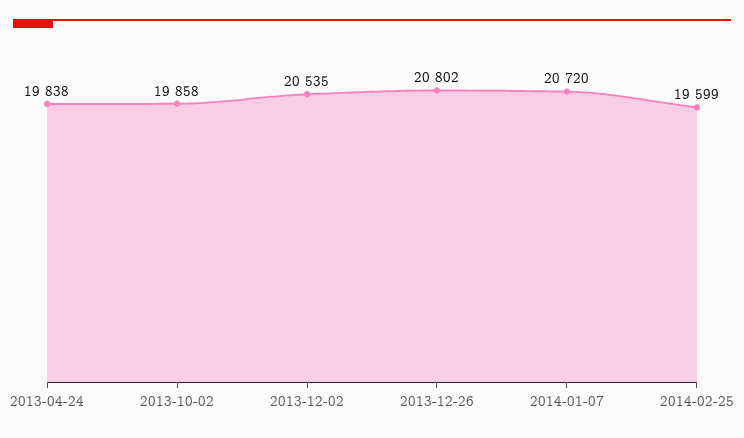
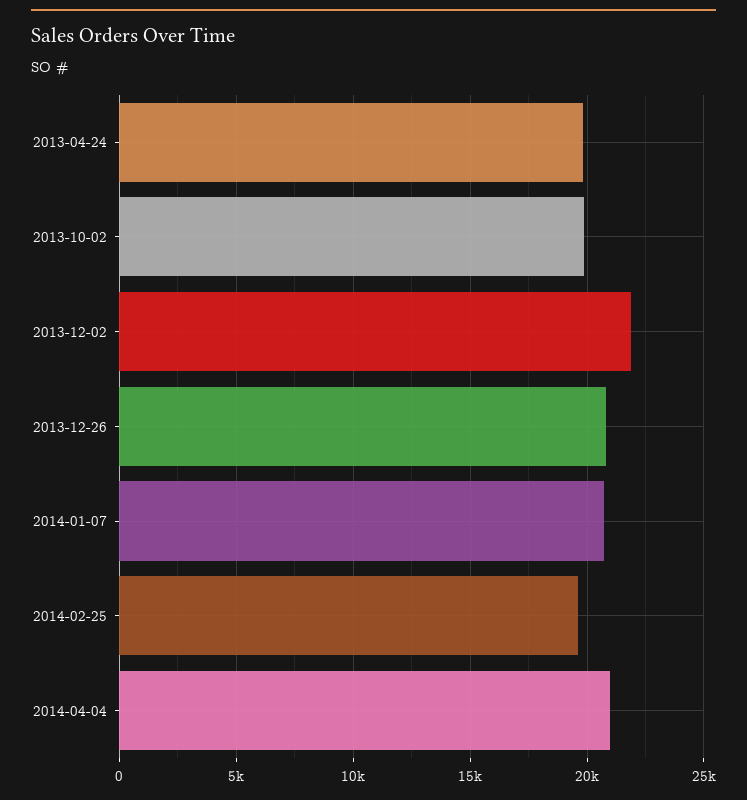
2013-12-02: 20535 -> 22000
2014-04-04: none -> 21000

